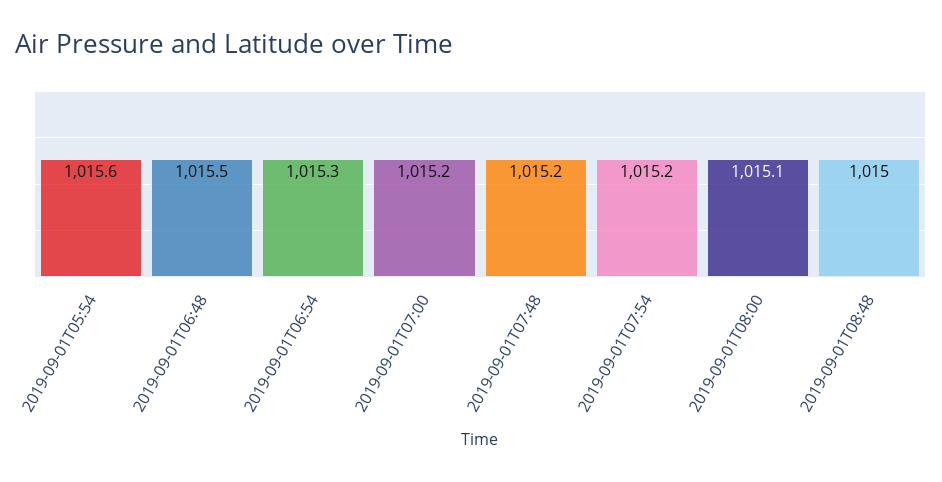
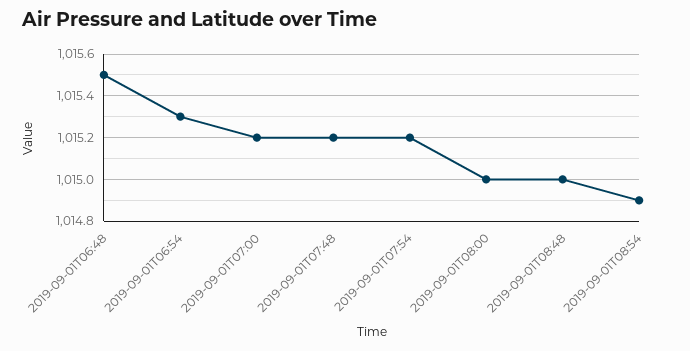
2019-09-01T05:54: 1015.6 -> none
2019-09-01T08:00: 1015.1 -> 1015
2019-09-01T08:54: none -> 1014.9

